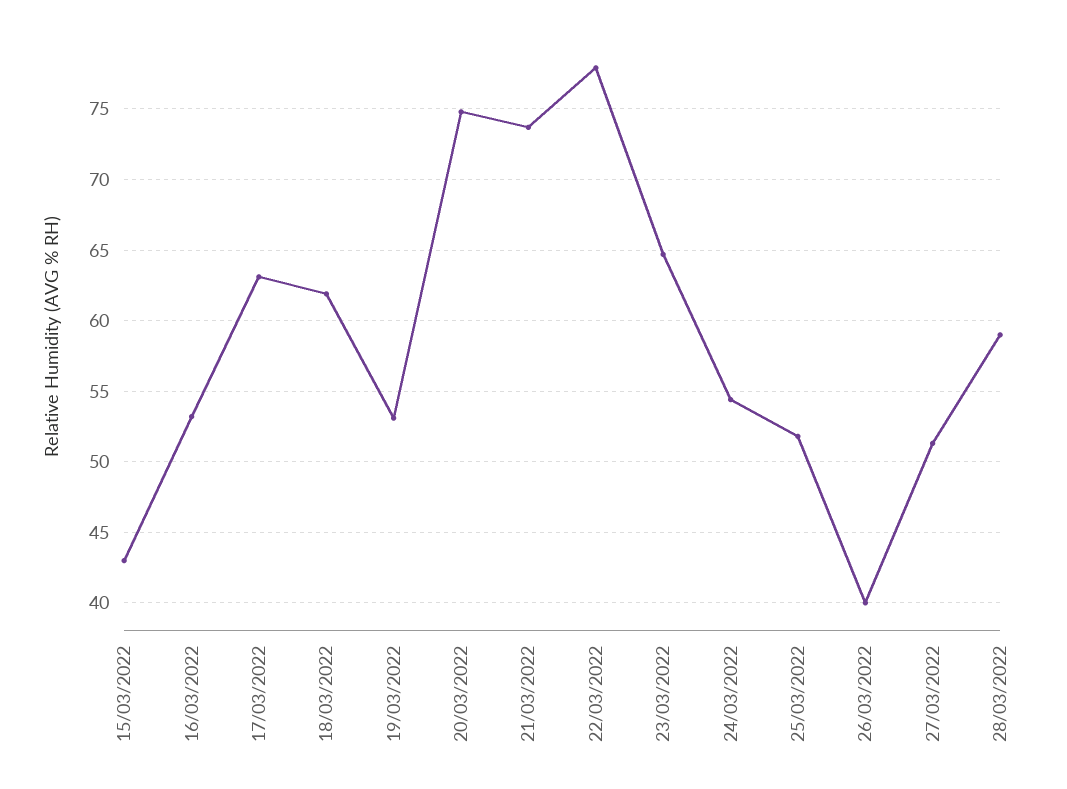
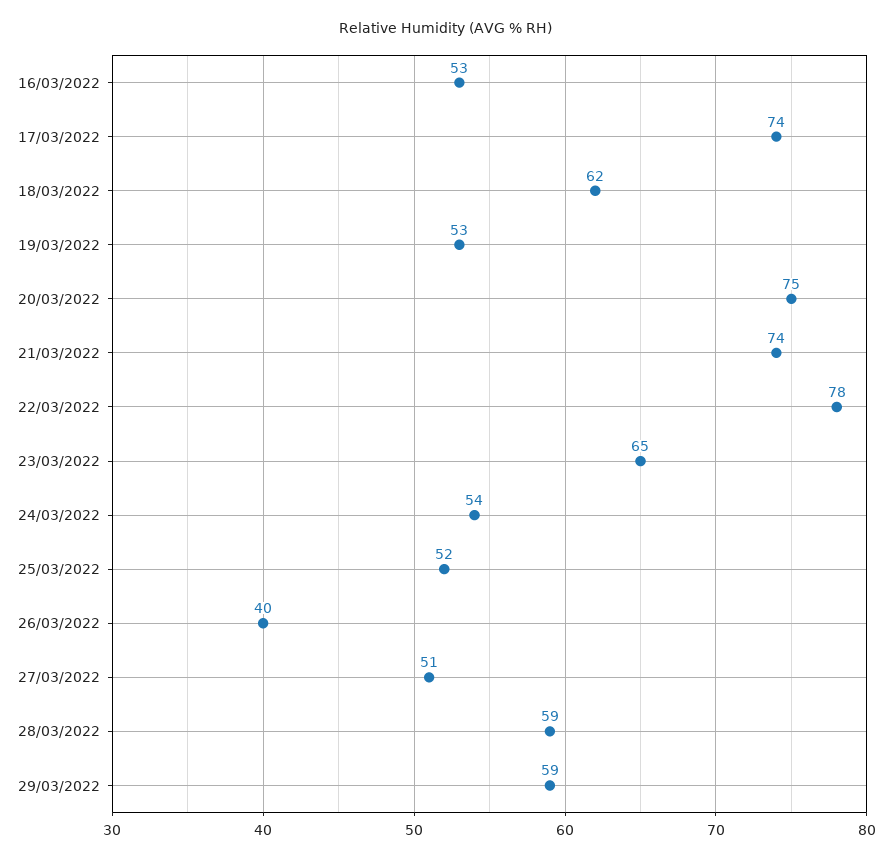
15/03/2022: 43 -> none
17/03/2022: 63 -> 74
29/03/2022: none -> 59

